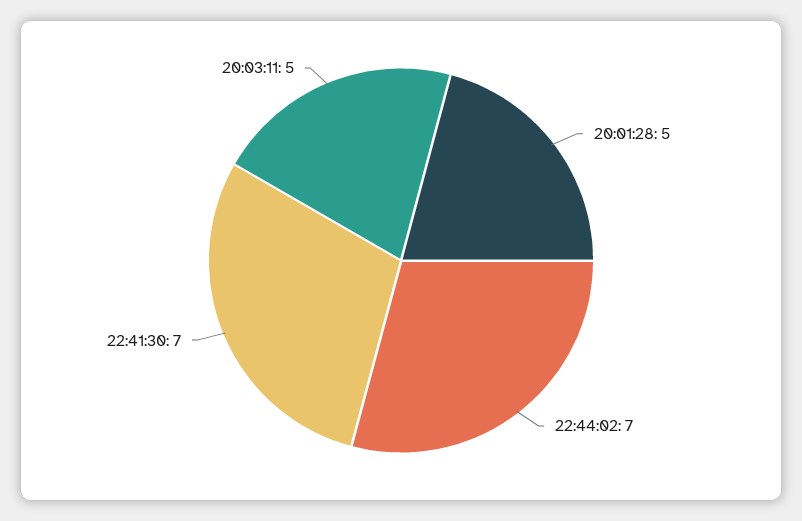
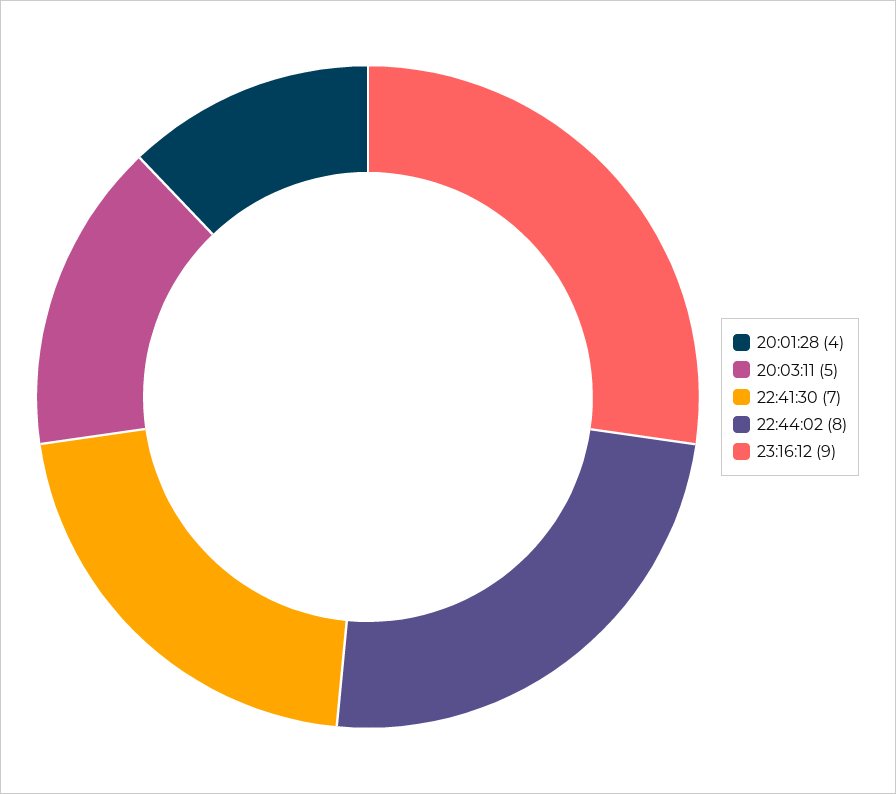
20:01:28: 5 -> 4
22:44:02: 7 -> 8
23:16:12: none -> 9

